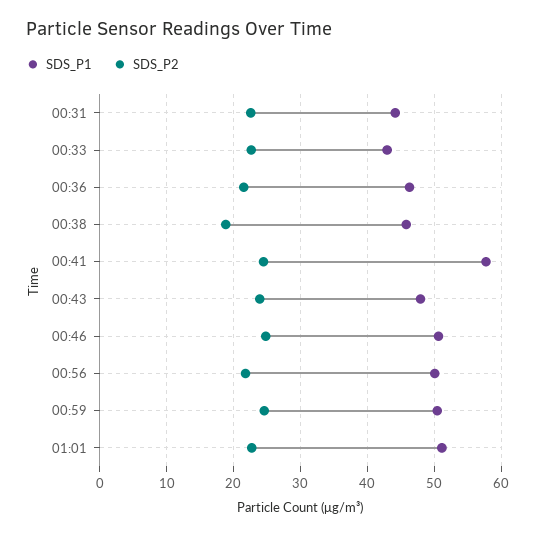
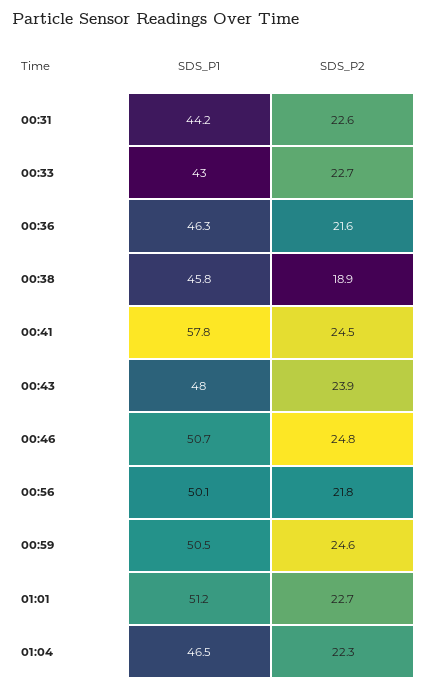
SDS_P1, 01:04: none -> 46.5
SDS_P2, 01:04: none -> 22.3

